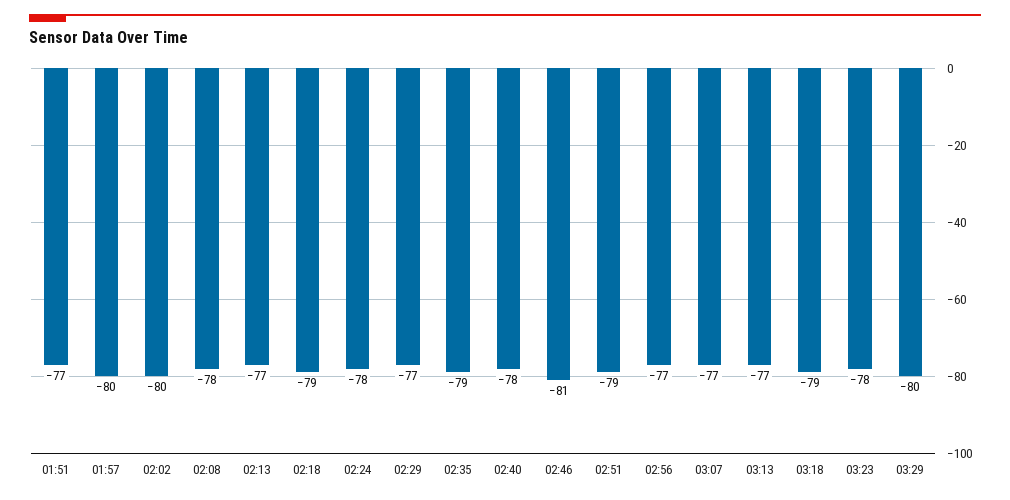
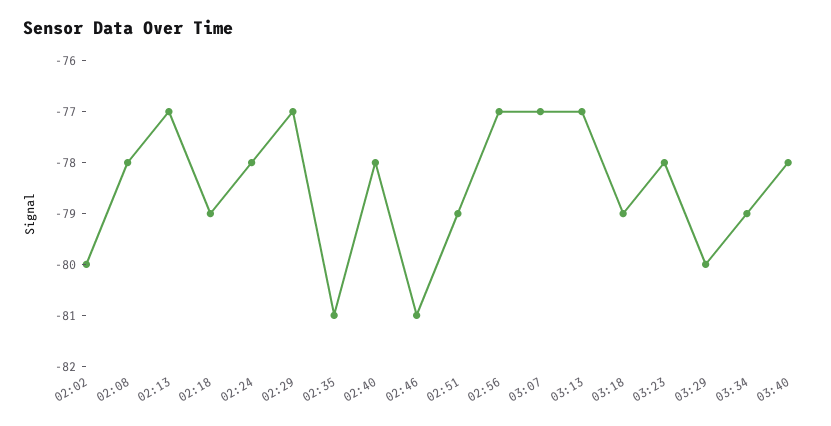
01:51: -77 -> none
01:57: -80 -> none
02:35: -79 -> -81
03:34: none -> -79
03:40: none -> -78

